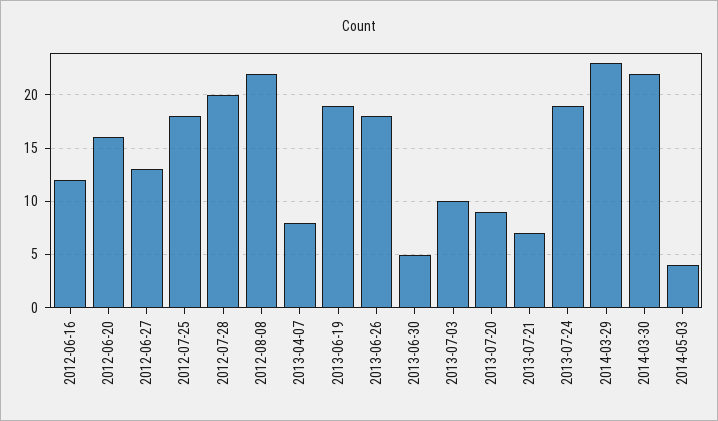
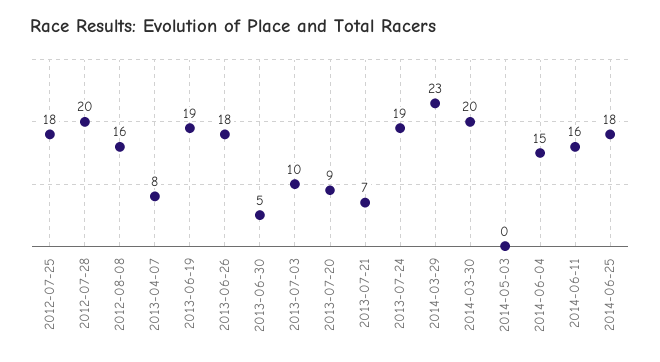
2012-06-16: 12 -> none
2012-06-20: 16 -> none
2012-06-27: 13 -> none
2012-08-08: 22 -> 16
2014-03-30: 22 -> 20
2014-05-03: 4 -> 0
2014-06-04: none -> 15
2014-06-11: none -> 16
2014-06-25: none -> 18

